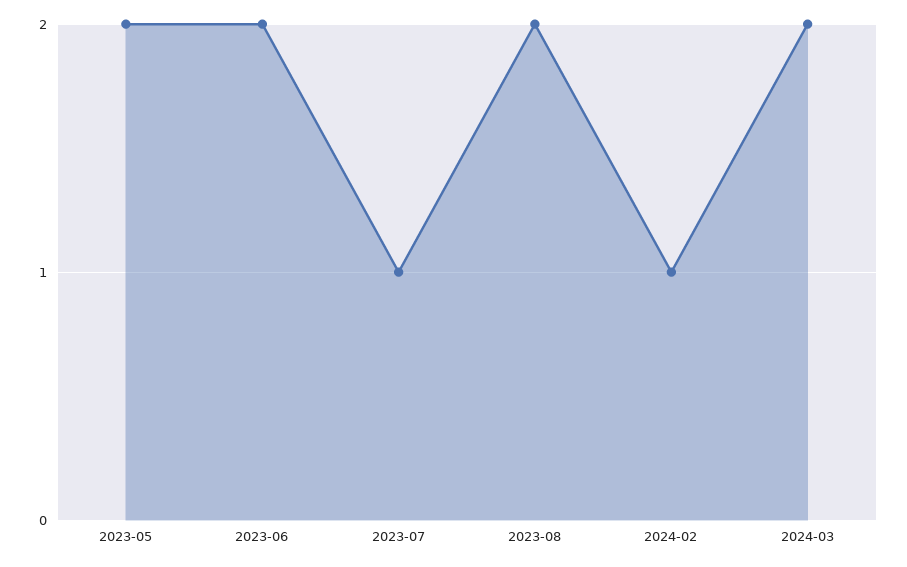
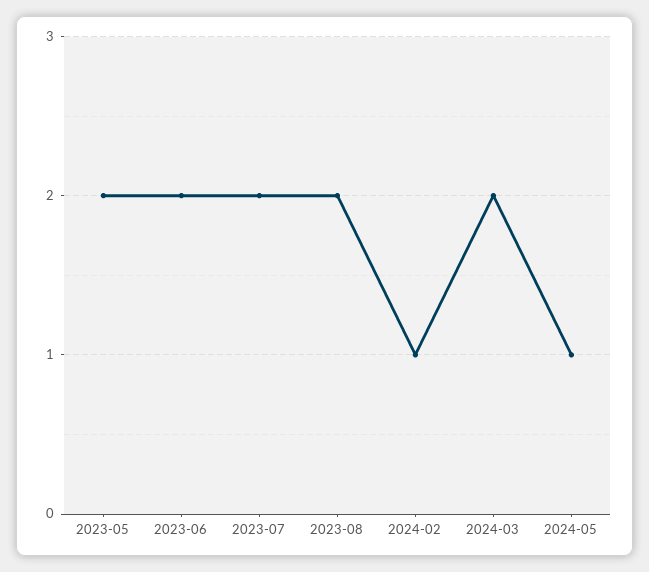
2023-07: 1 -> 2
2024-05: none -> 1

